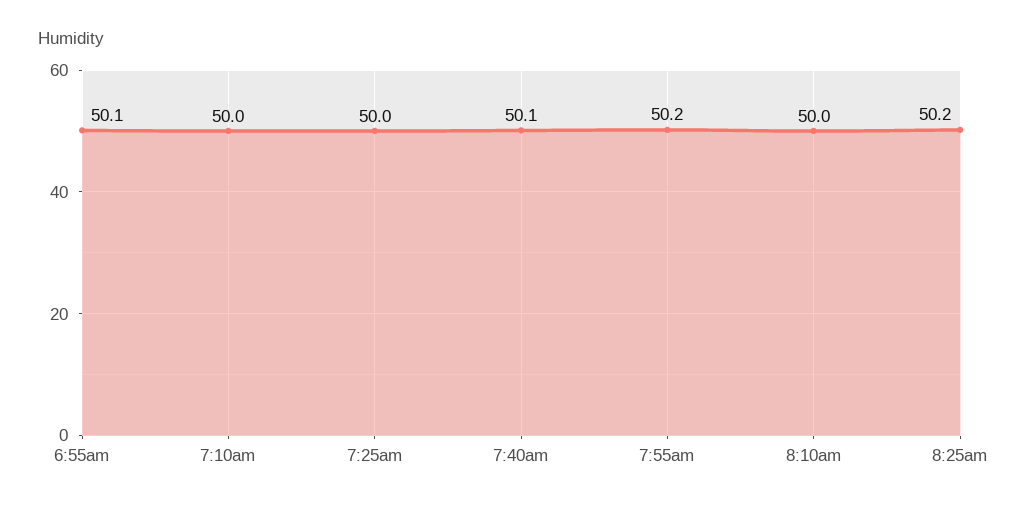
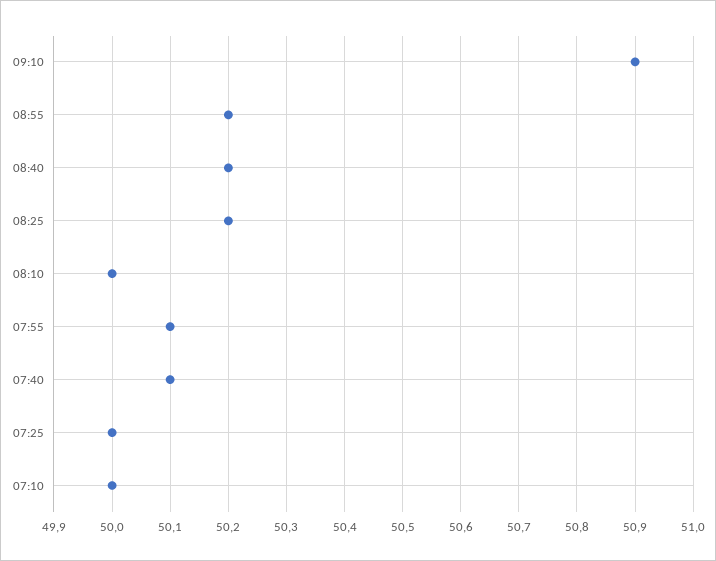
6:55am: 50.1 -> none
7:55am: 50.2 -> 50.1
09:10: none -> 50.9
08:55: none -> 50.2
08:40: none -> 50.2

